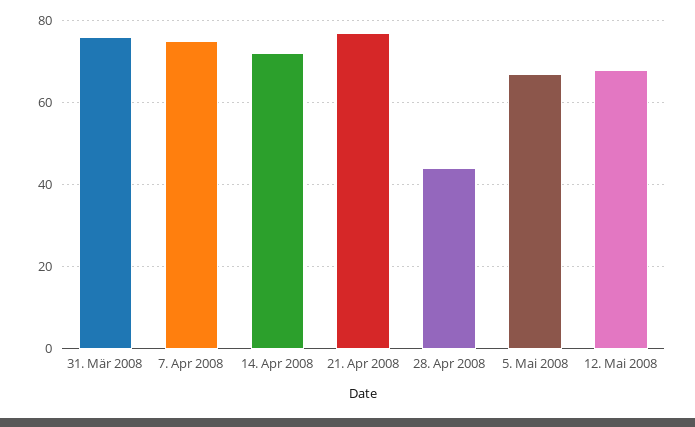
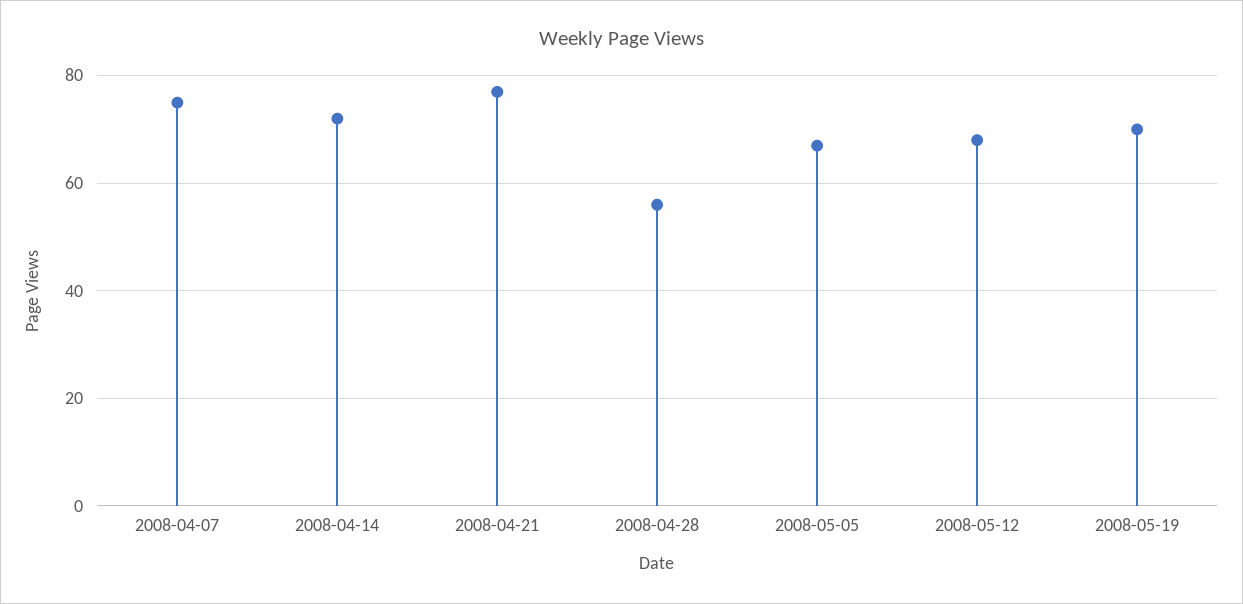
31. Mär 2008: 75 -> none
28. Apr 2008: 45 -> 55
2008-05-19: none -> 70

